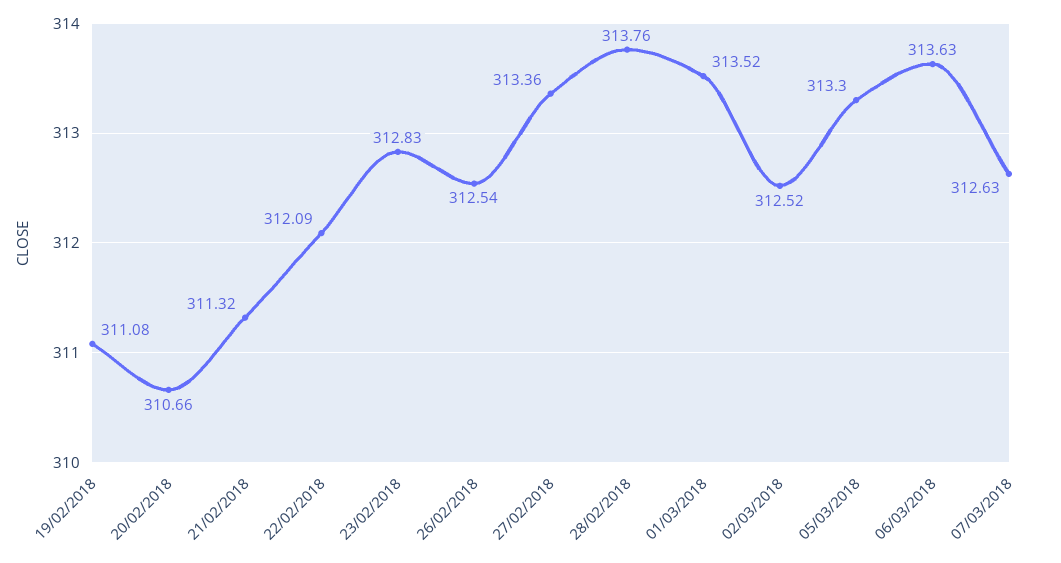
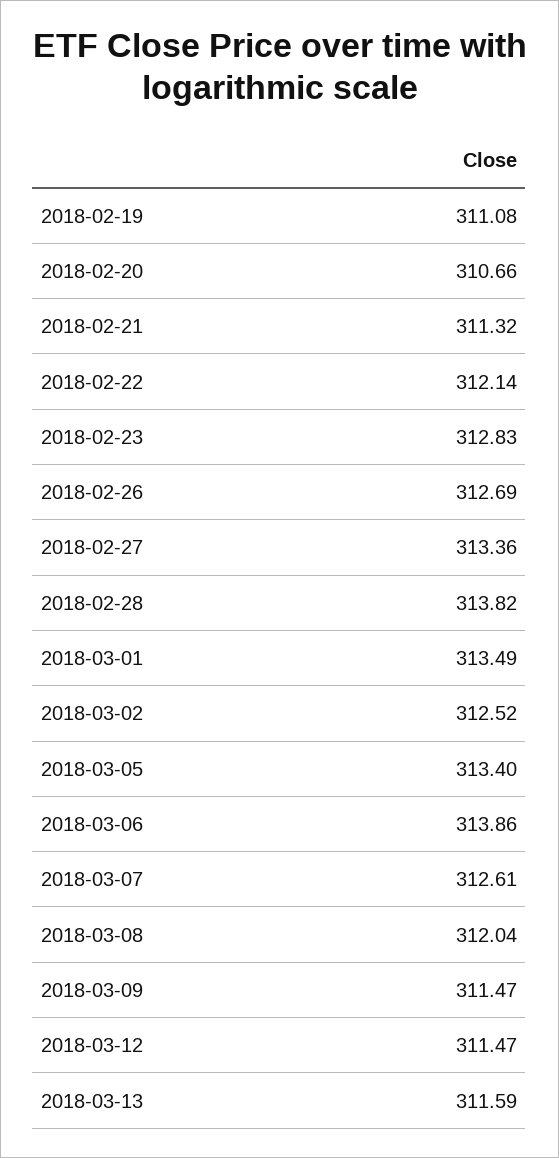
22/02/2018: 312.09 -> 312.14
26/02/2018: 312.54 -> 312.69
28/02/2018: 313.76 -> 313.82
01/03/2018: 313.52 -> 313.49
05/03/2018: 313.3 -> 313.4
06/03/2018: 313.63 -> 313.86
07/03/2018: 312.63 -> 312.61
2018-03-08: none -> 312.04
2018-03-09: none -> 311.47
2018-03-12: none -> 311.47
2018-03-13: none -> 311.59

